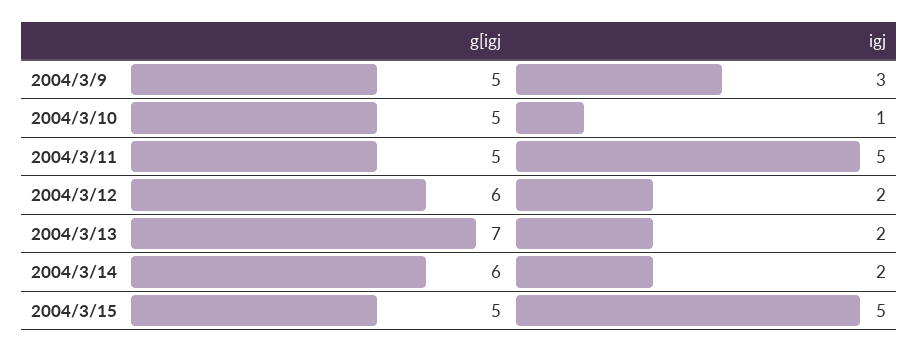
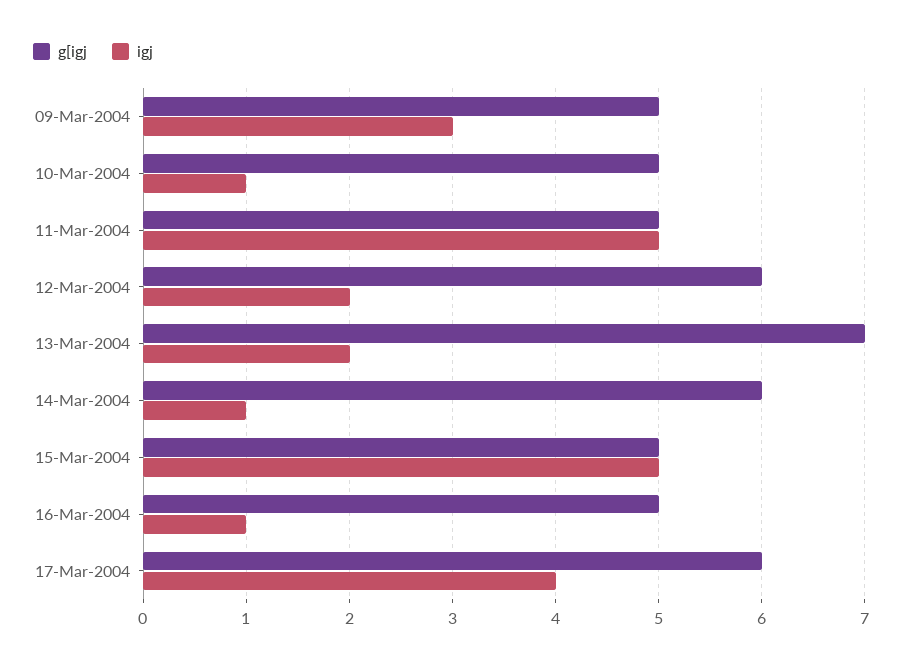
igj, 2004/3/14: 2 -> 1
g[igj, 16-Mar-2004: none -> 5
igj, 16-Mar-2004: none -> 1
g[igj, 17-Mar-2004: none -> 6
igj, 17-Mar-2004: none -> 4

